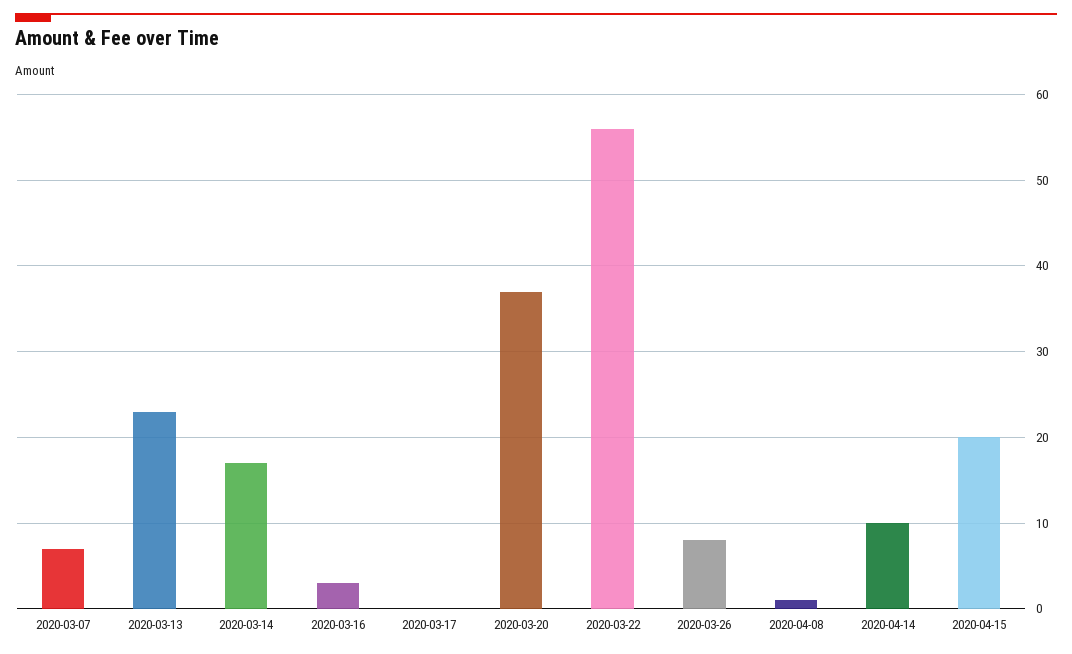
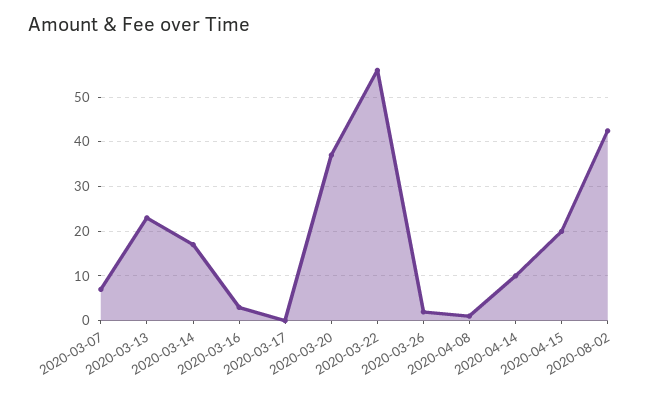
2020-03-26: 8 -> 2
2020-08-02: none -> 42

